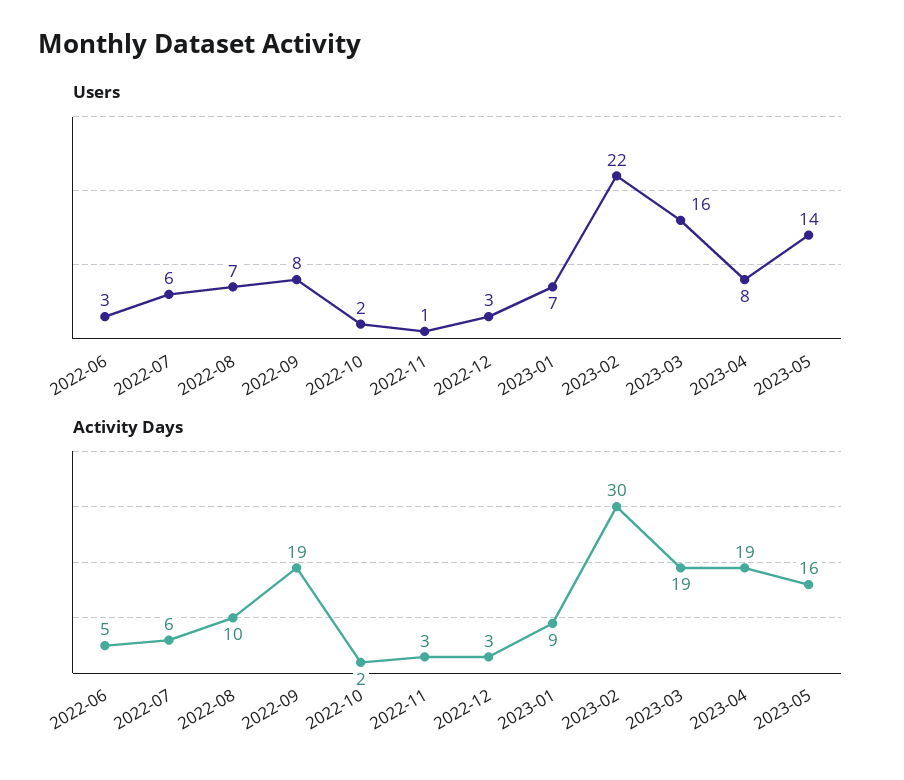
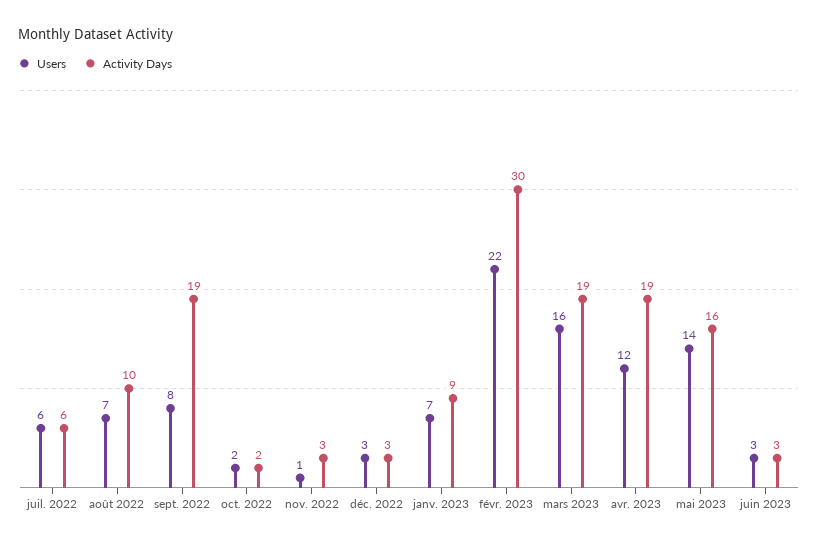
Users, 2022-06: 3 -> none
Users, 2023-04: 8 -> 12
Activity Days, 2022-06: 5 -> none
Users, juin 2023: none -> 3
Activity Days, juin 2023: none -> 3

